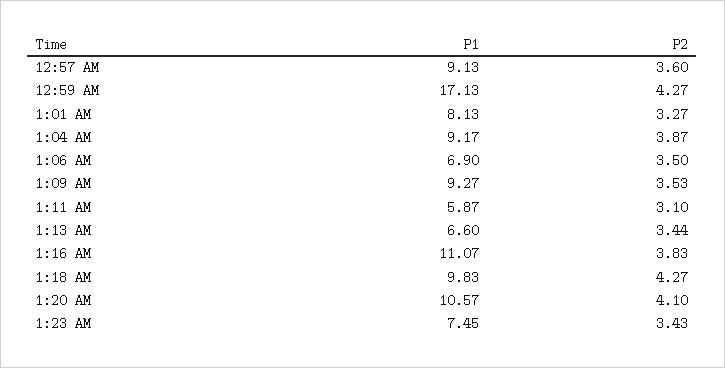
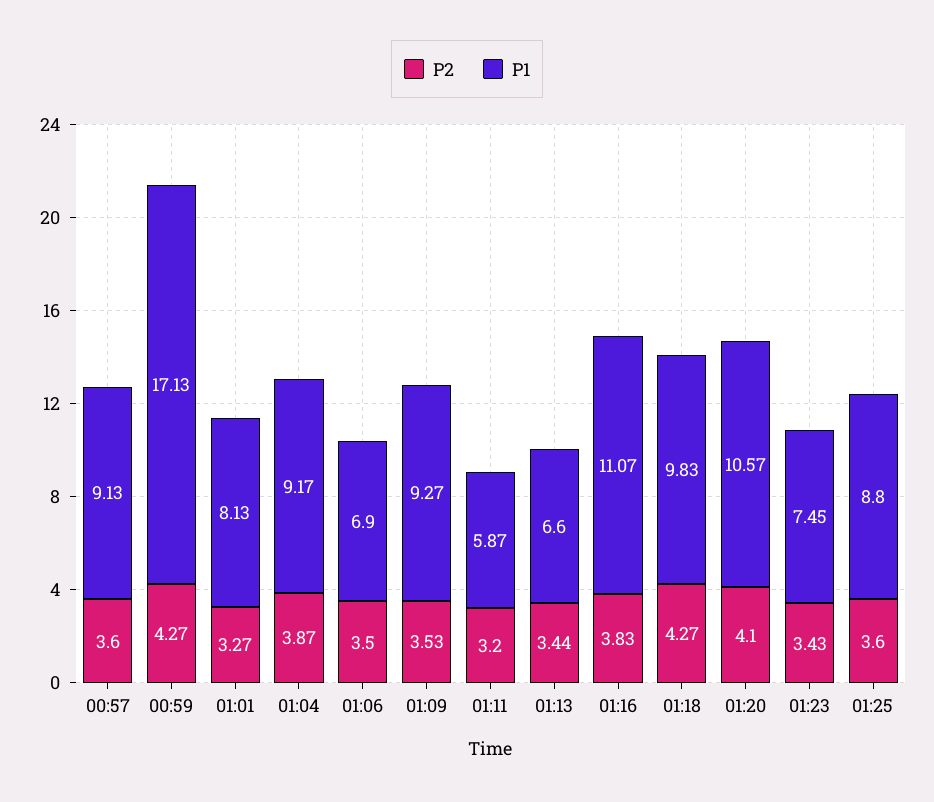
P2, 1:11 AM: 3.1 -> 3.2
P2, 01:25: none -> 3.6
P1, 01:25: none -> 8.8

